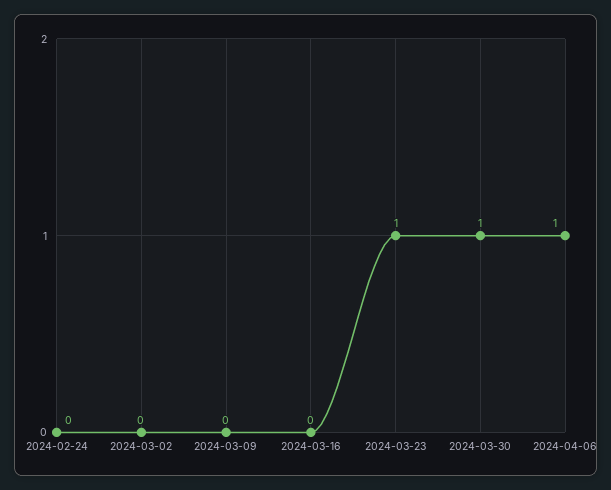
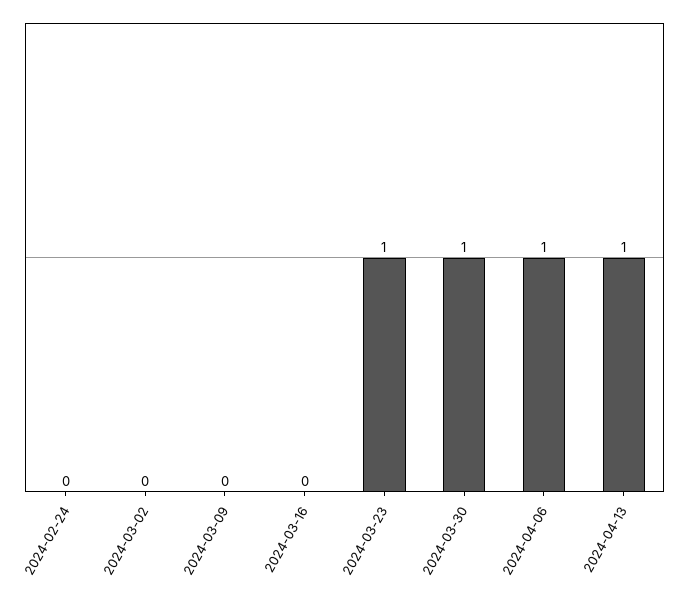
2024-04-13: none -> 1

